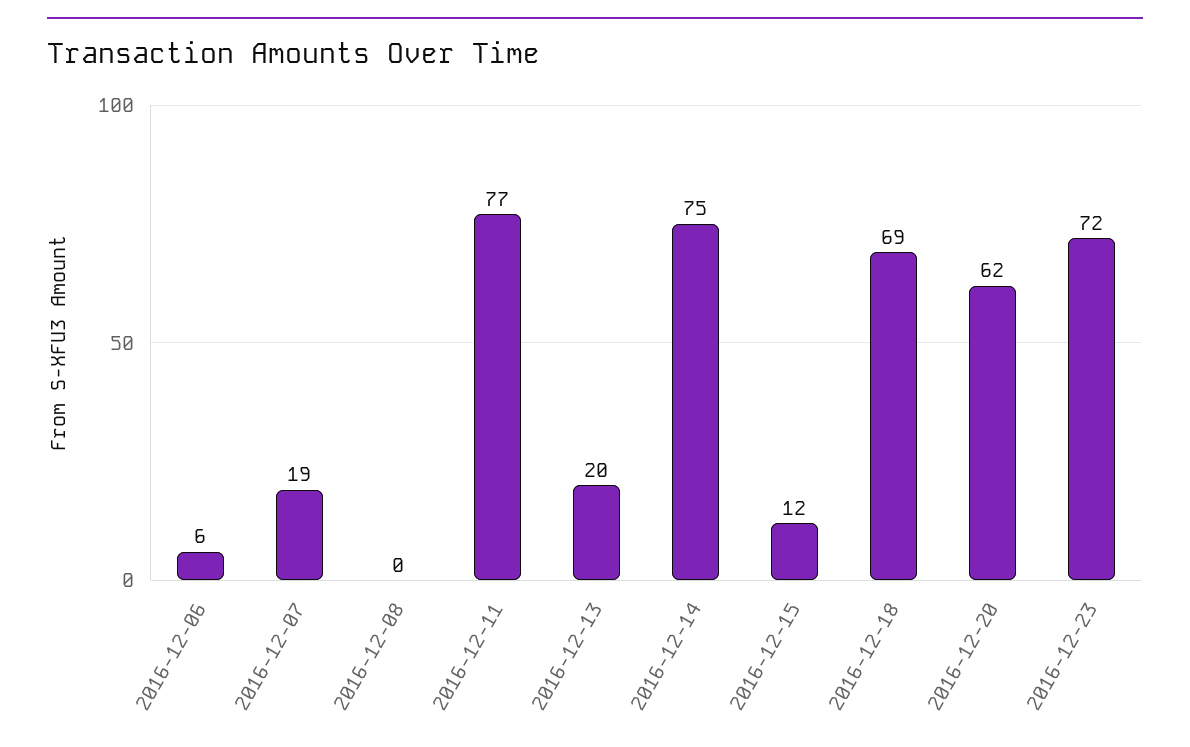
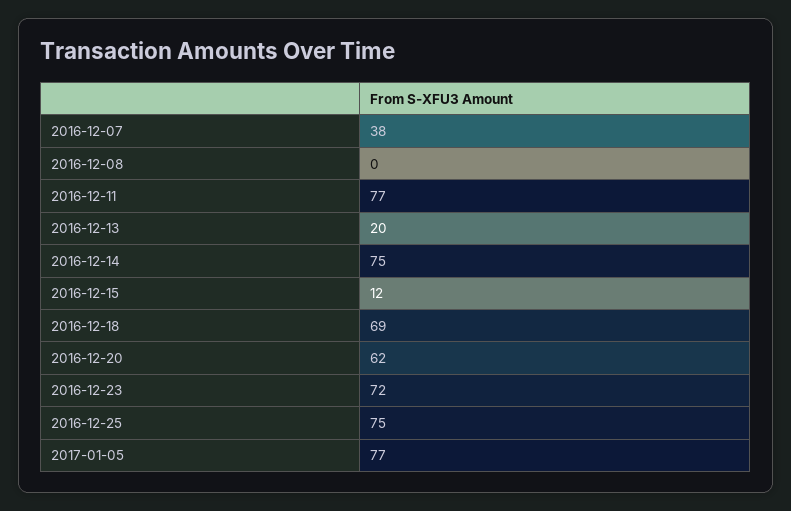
2016-12-06: 6 -> none
2016-12-07: 19 -> 38
2016-12-25: none -> 75
2017-01-05: none -> 77

